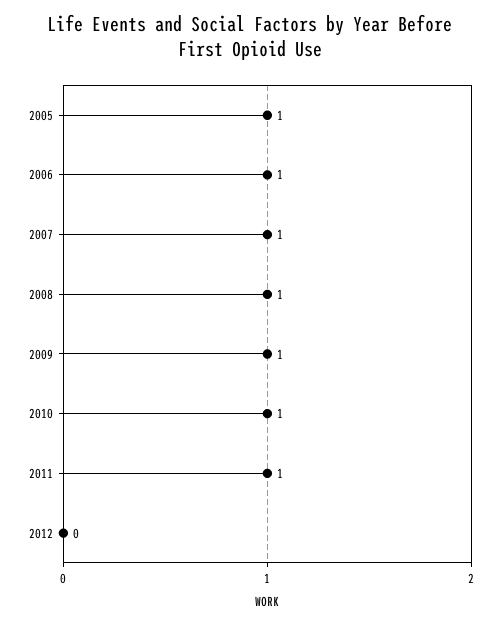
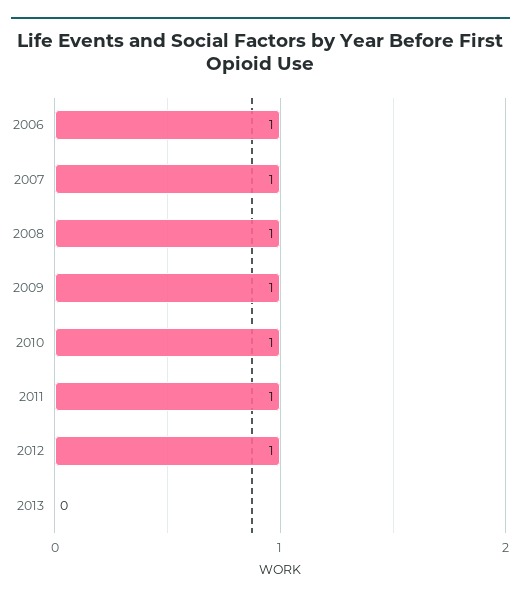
2005: 1 -> none
2012: 0 -> 1
2013: none -> 0

